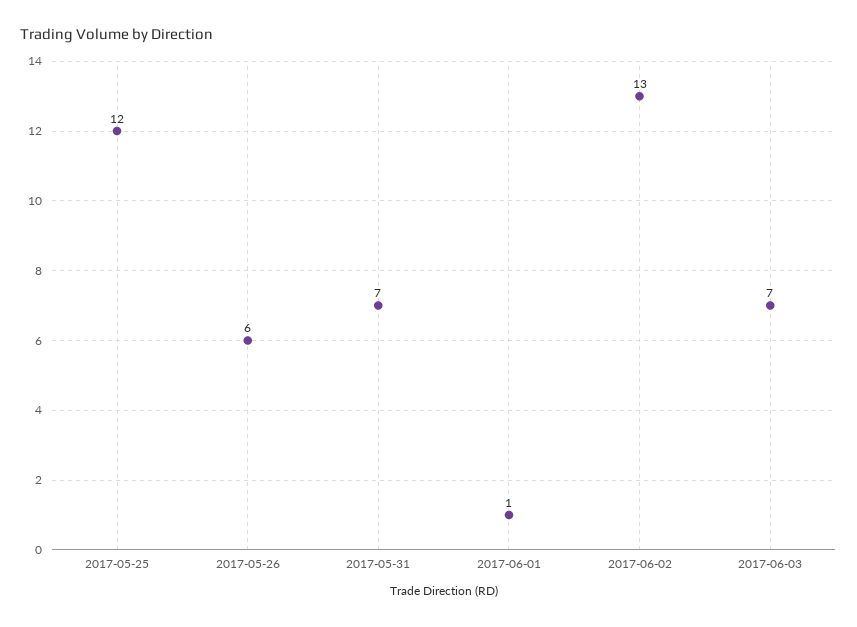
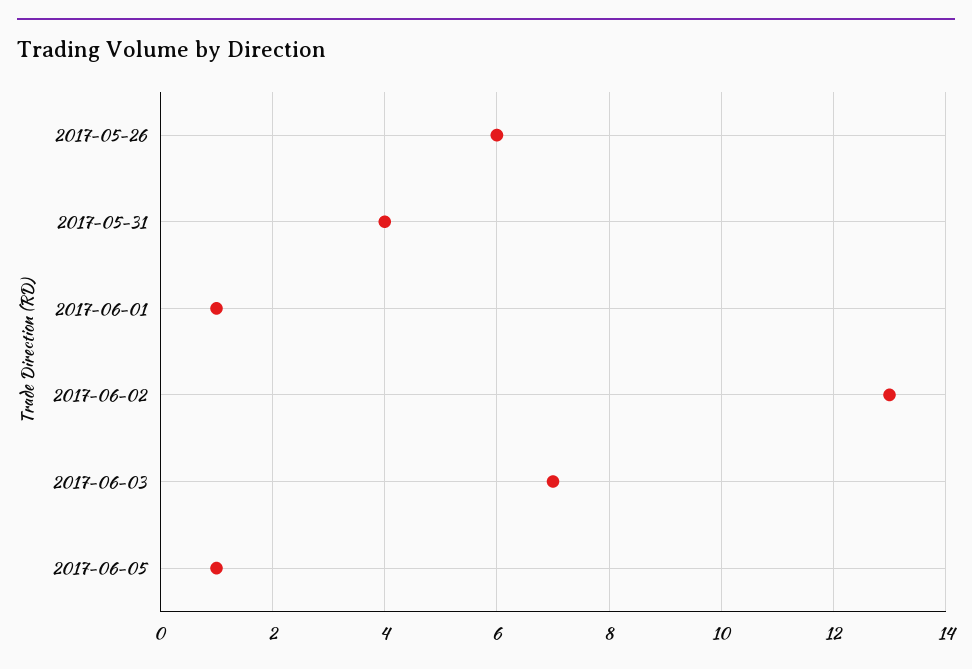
2017-05-25: 12 -> none
2017-05-31: 7 -> 4
2017-06-05: none -> 1

